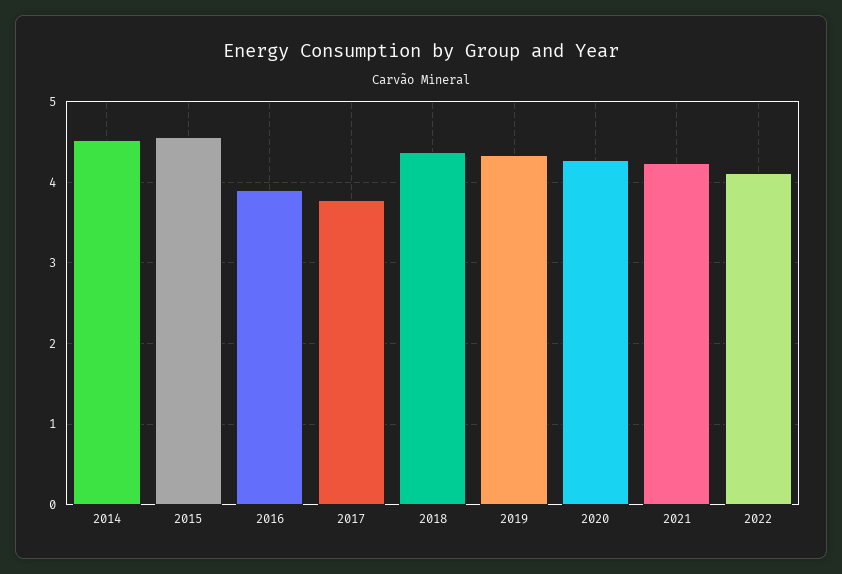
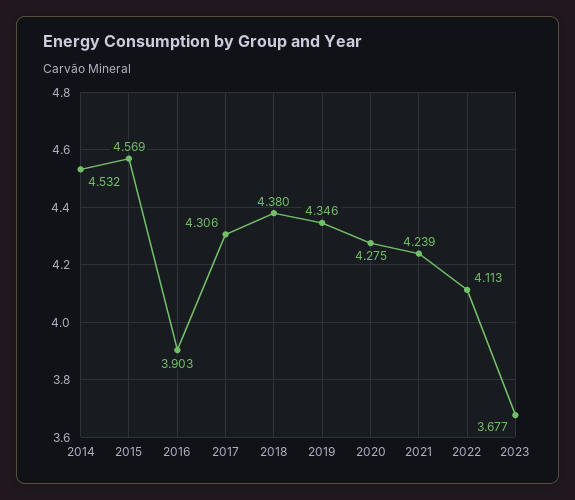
2017: 3.8 -> 4.306
2023: none -> 3.677

